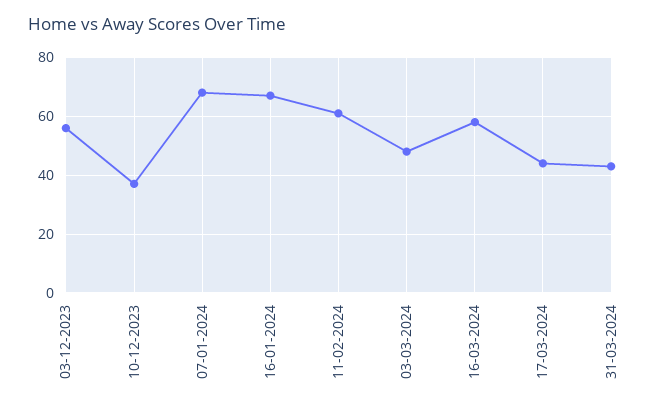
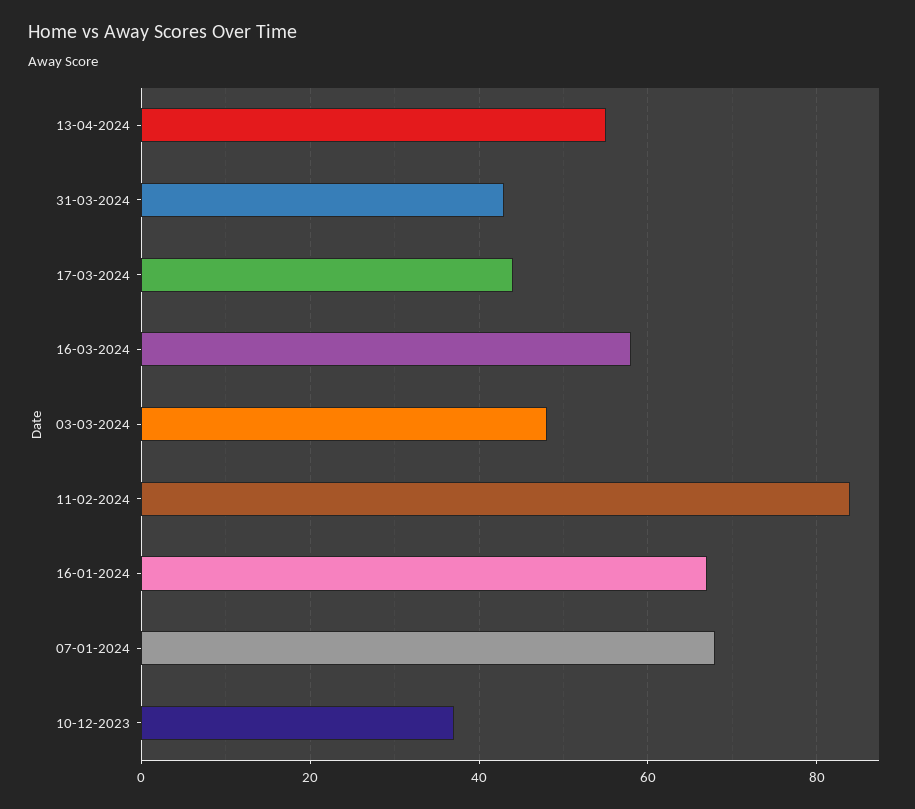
03-12-2023: 55 -> none
11-02-2024: 60 -> 85
13-04-2024: none -> 55

